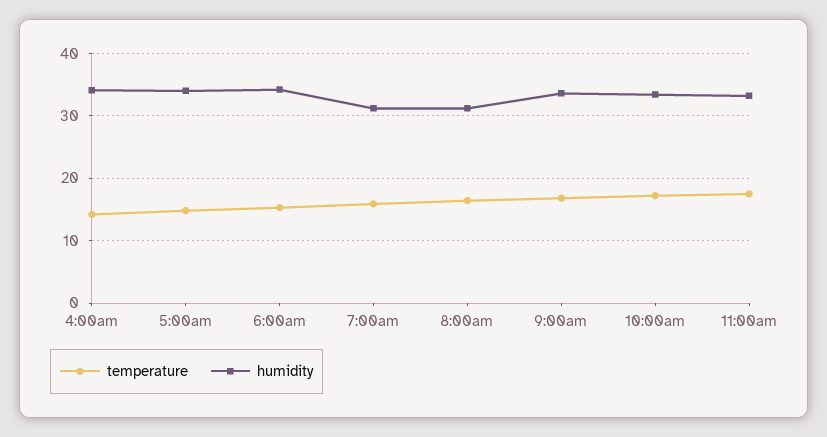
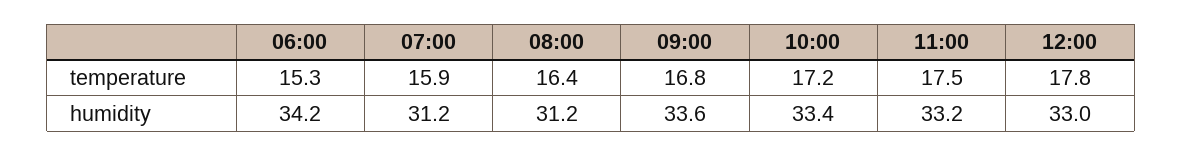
temperature, 4:00am: 14 -> none
humidity, 4:00am: 34 -> none
temperature, 5:00am: 15 -> none
humidity, 5:00am: 34 -> none
temperature, 12:00: none -> 17.8
humidity, 12:00: none -> 33

